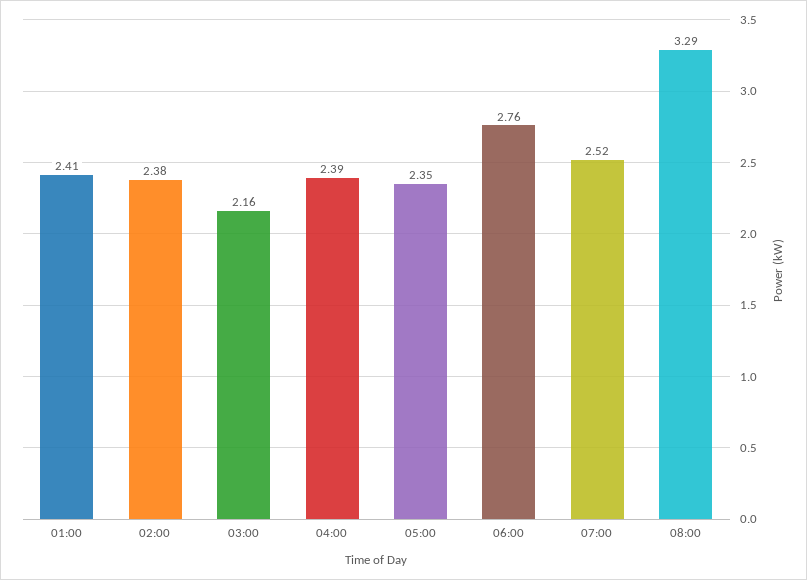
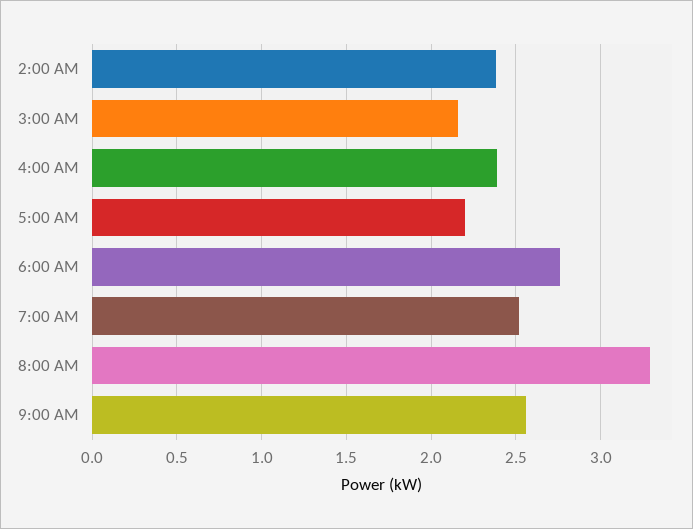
01:00: 2.41 -> none
05:00: 2.35 -> 2.2
9:00 AM: none -> 2.55

